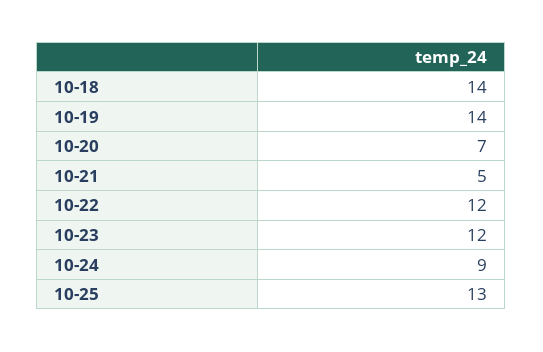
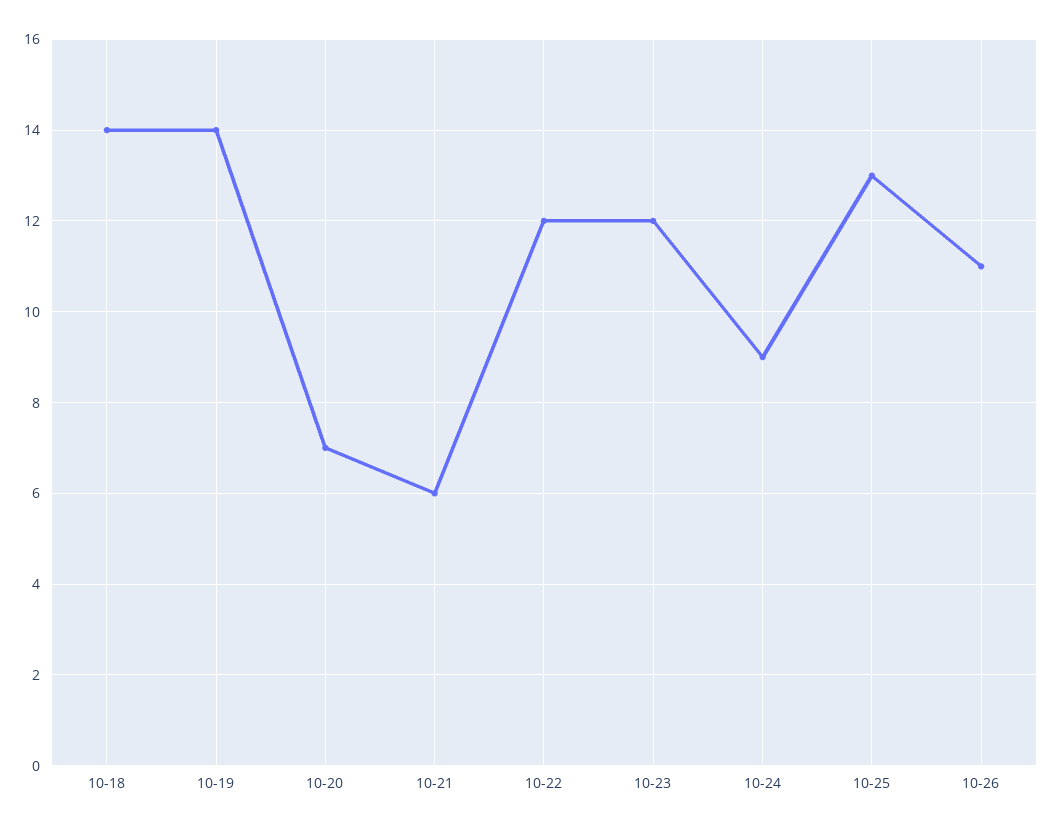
10-21: 5 -> 6
10-26: none -> 11

